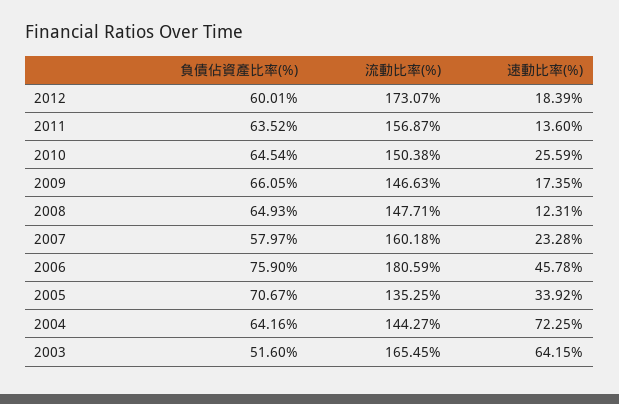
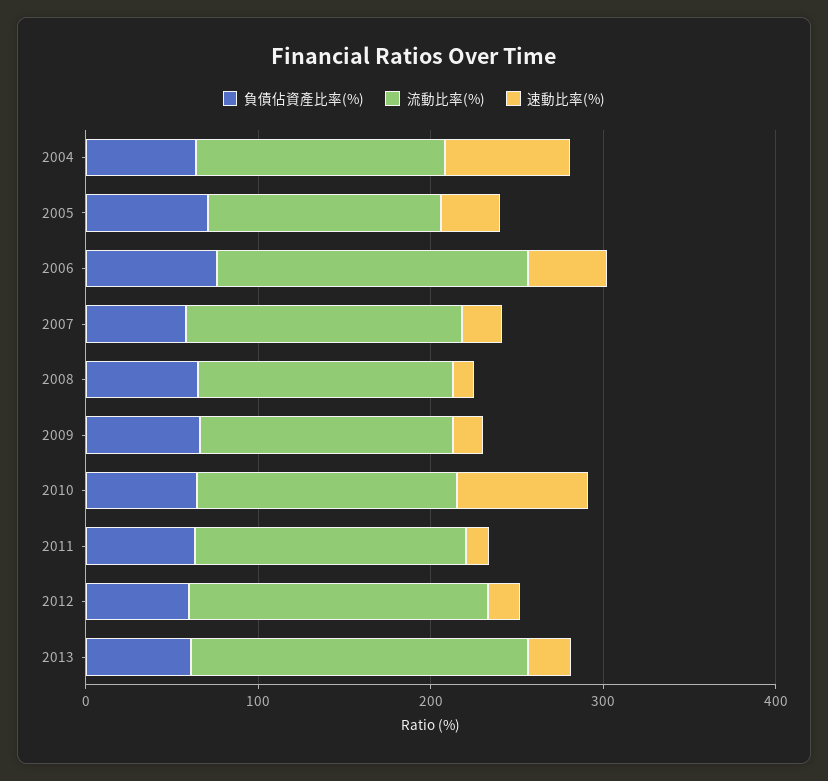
速動比率(%), 2010: 25.59 -> 80
負債佔資產比率(%), 2003: 51.6 -> none
流動比率(%), 2003: 165.45 -> none
速動比率(%), 2003: 64.15 -> none
負債佔資產比率(%), 2013: none -> 60
流動比率(%), 2013: none -> 200
速動比率(%), 2013: none -> 20

